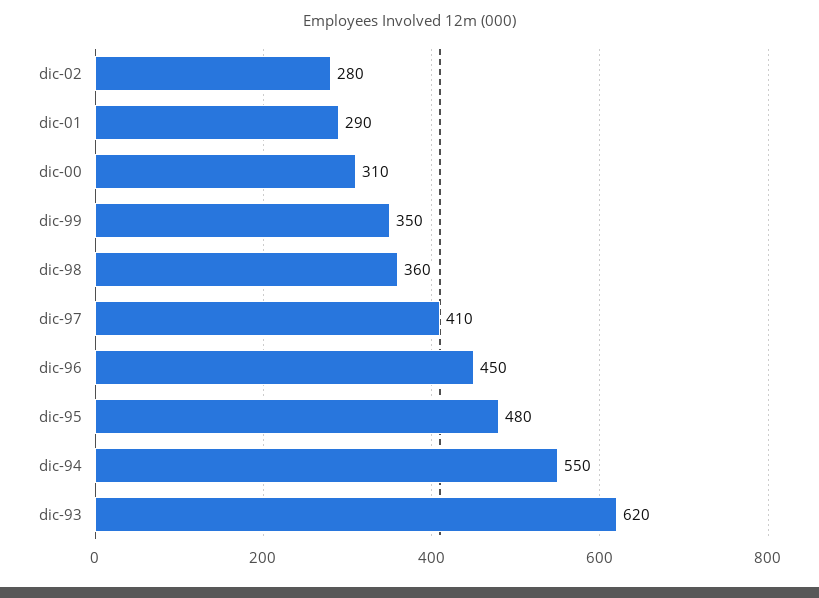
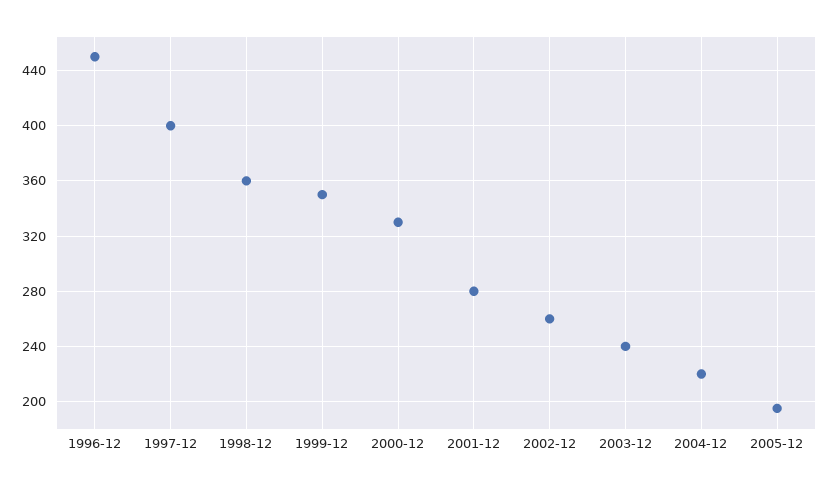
dic-02: 280 -> 260
dic-01: 290 -> 280
dic-00: 310 -> 330
dic-97: 410 -> 400
dic-95: 480 -> none
dic-94: 550 -> none
dic-93: 620 -> none
2003-12: none -> 240
2004-12: none -> 220
2005-12: none -> 195

